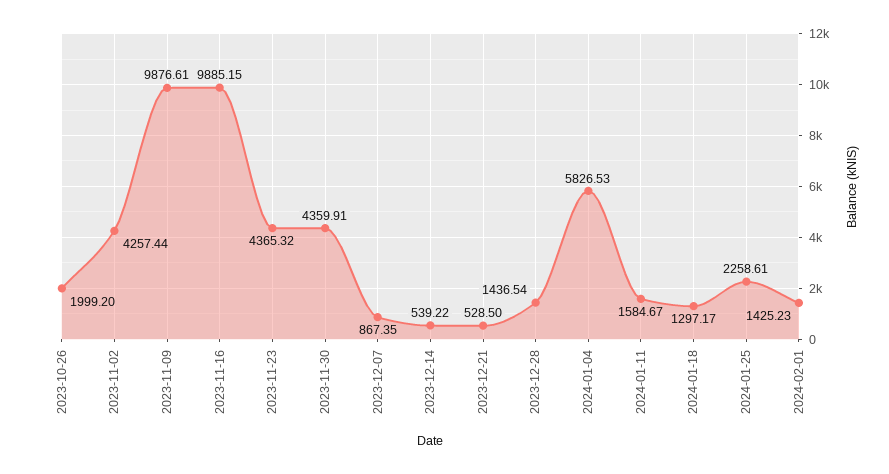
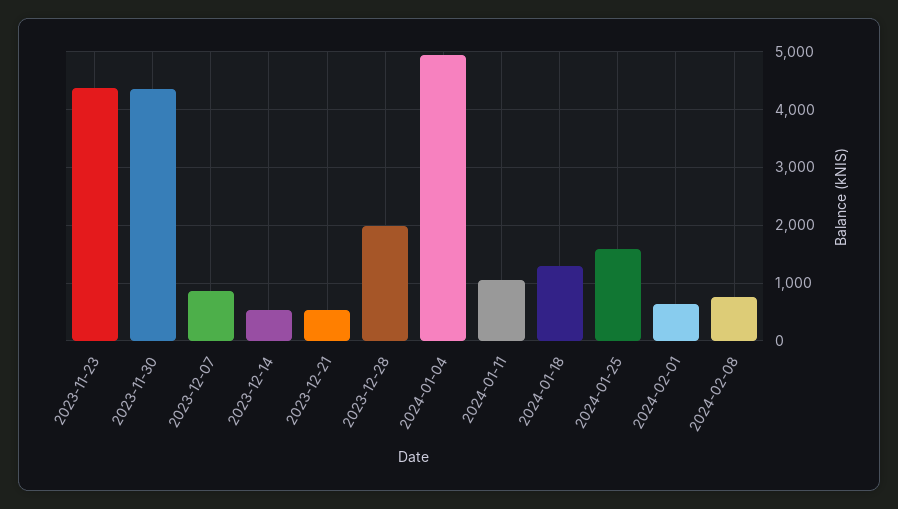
2023-10-26: 1999.2 -> none
2023-11-02: 4257.44 -> none
2023-11-09: 9876.61 -> none
2023-11-16: 9885.15 -> none
2023-12-28: 1436.54 -> 2000
2024-01-04: 5826.53 -> 5000
2024-01-11: 1584.67 -> 1000
2024-01-25: 2258.61 -> 1600
2024-02-01: 1425.23 -> 600
2024-02-08: none -> 800

